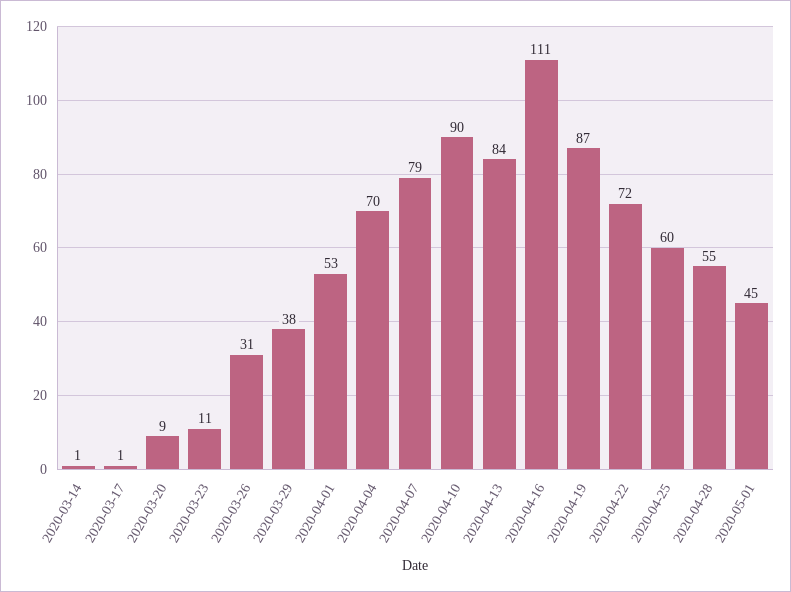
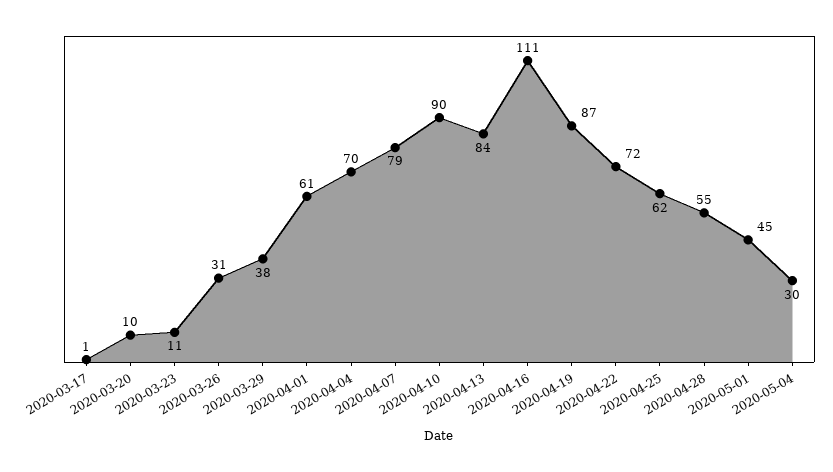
2020-03-14: 1 -> none
2020-03-20: 9 -> 10
2020-04-01: 53 -> 61
2020-04-25: 60 -> 62
2020-05-04: none -> 30

